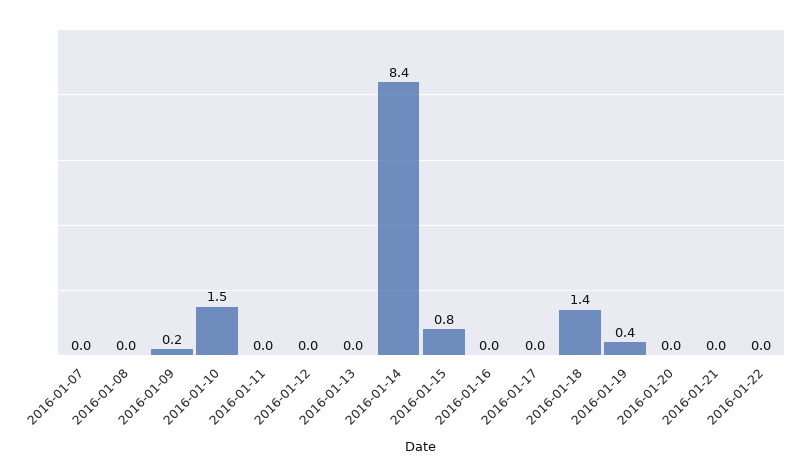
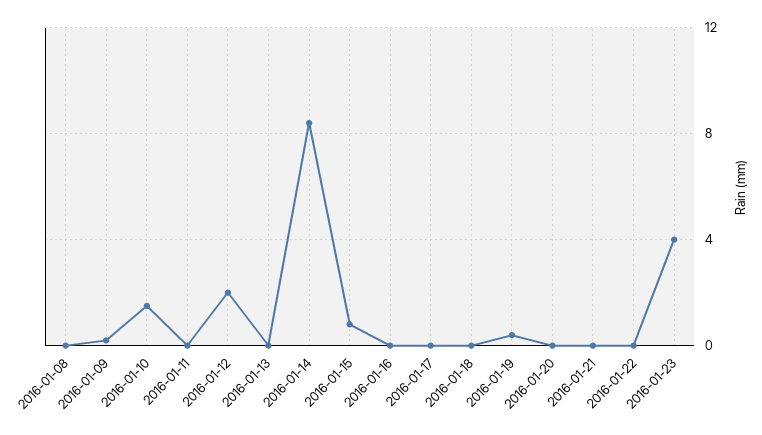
2016-01-07: 0 -> none
2016-01-12: 0 -> 2
2016-01-18: 1.4 -> 0
2016-01-23: none -> 4

